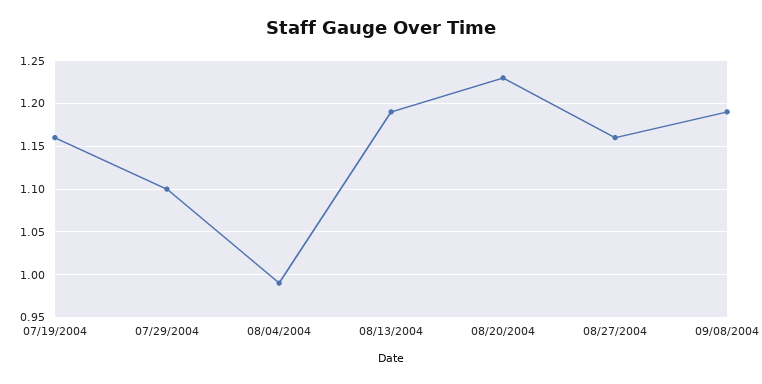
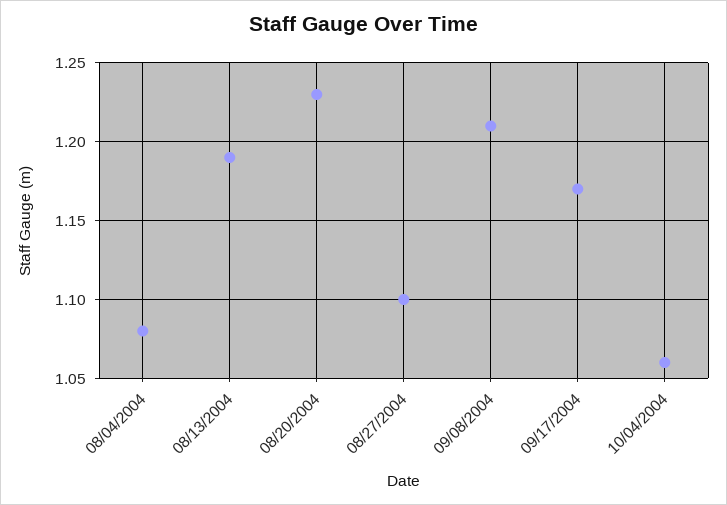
07/19/2004: 1.16 -> none
07/29/2004: 1.1 -> none
08/04/2004: 0.99 -> 1.08
08/27/2004: 1.16 -> 1.1
09/08/2004: 1.19 -> 1.21
09/17/2004: none -> 1.17
10/04/2004: none -> 1.06

